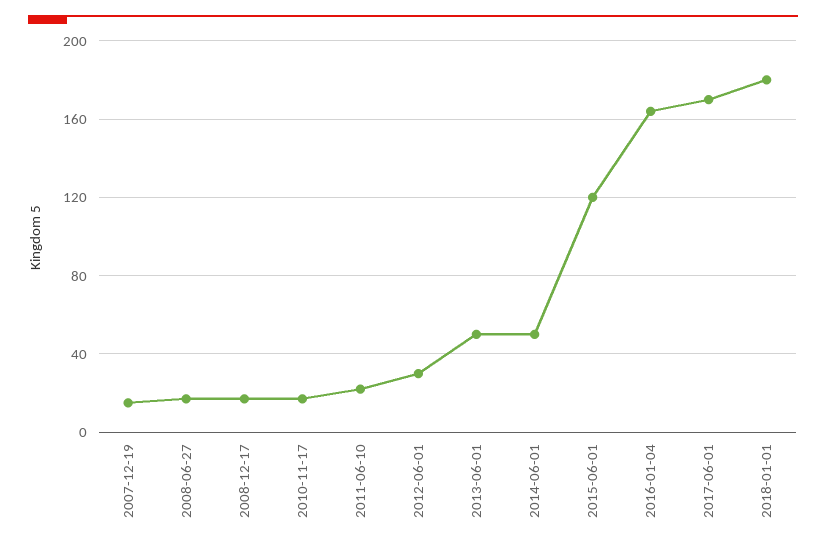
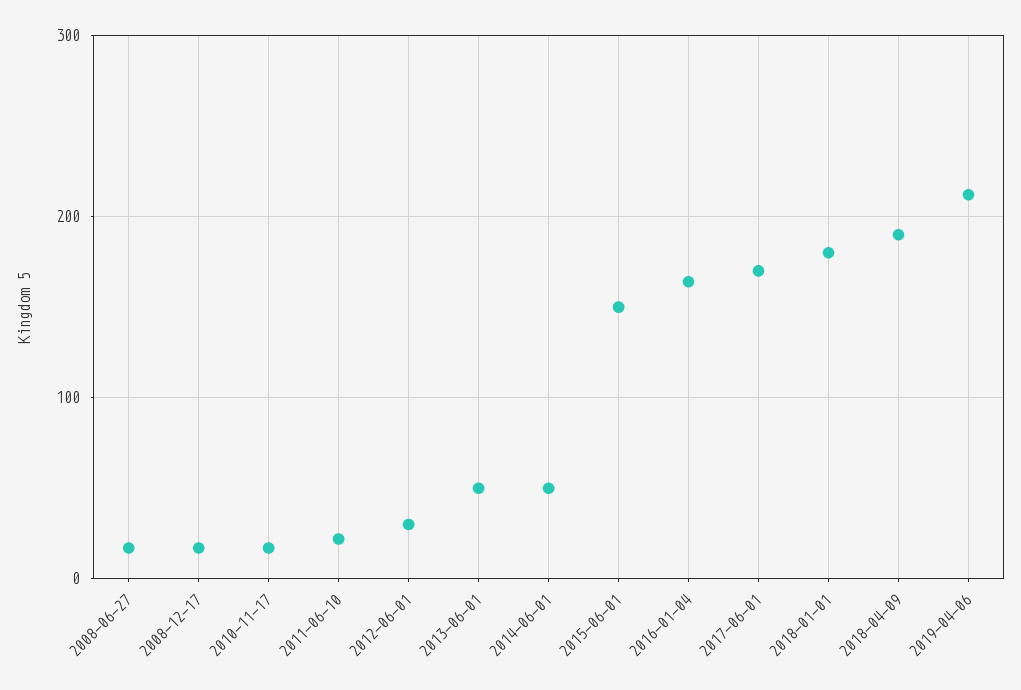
2007-12-19: 15 -> none
2015-06-01: 120 -> 150
2018-04-09: none -> 190
2019-04-06: none -> 210

